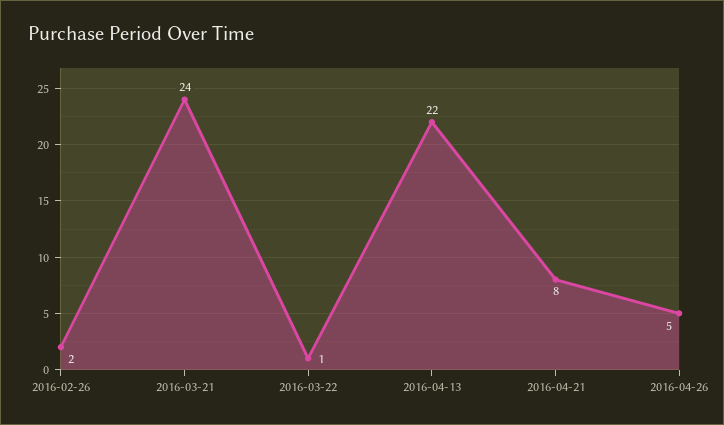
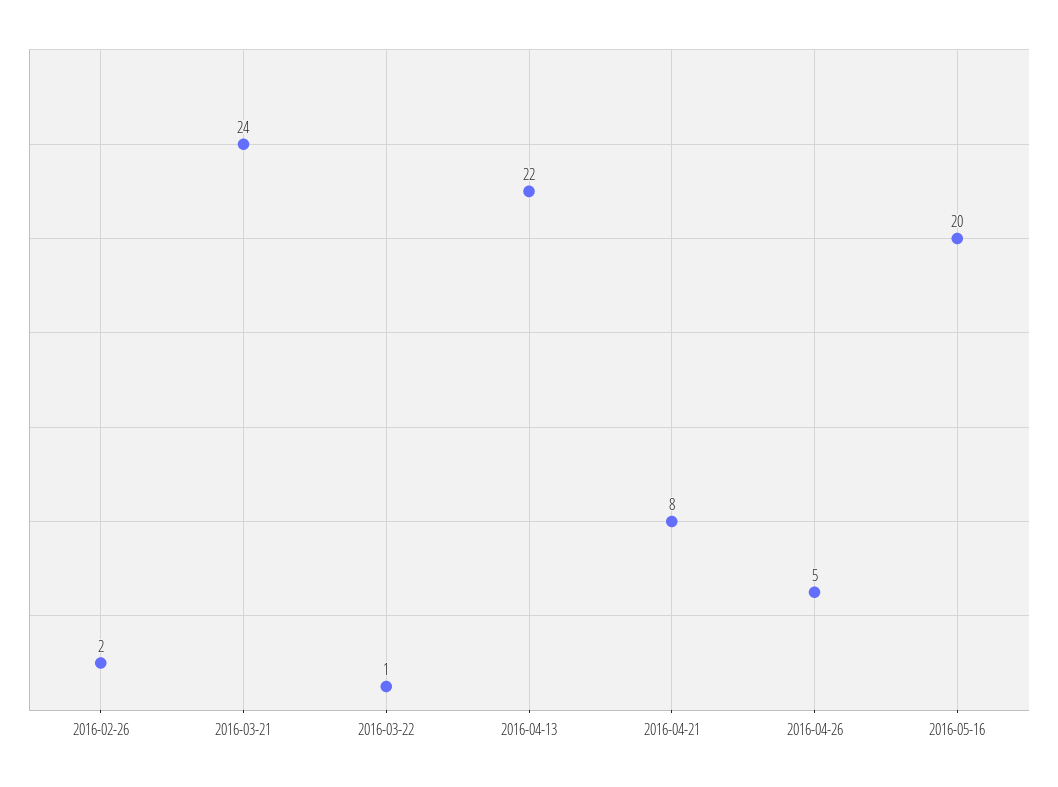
2016-05-16: none -> 20

